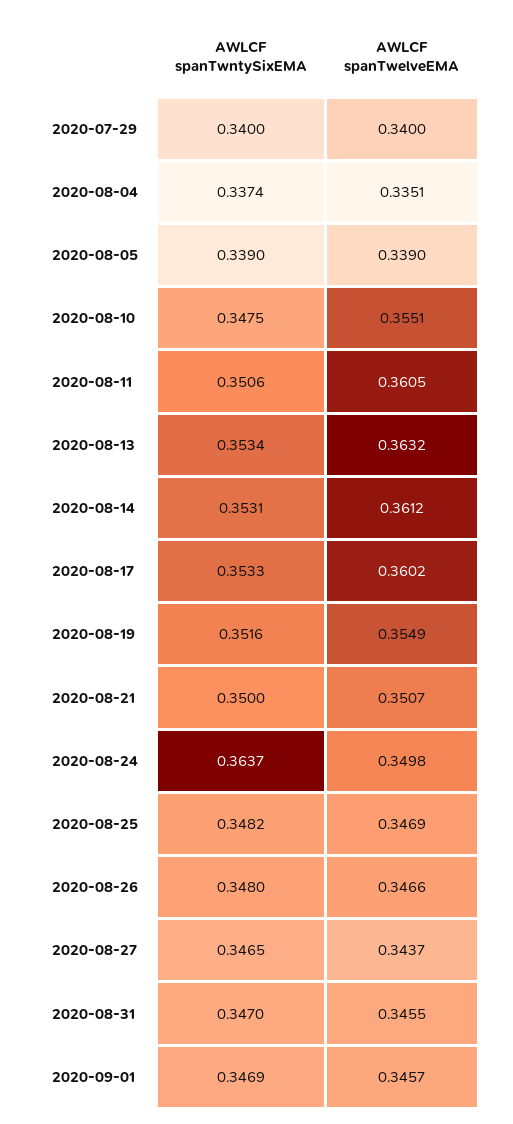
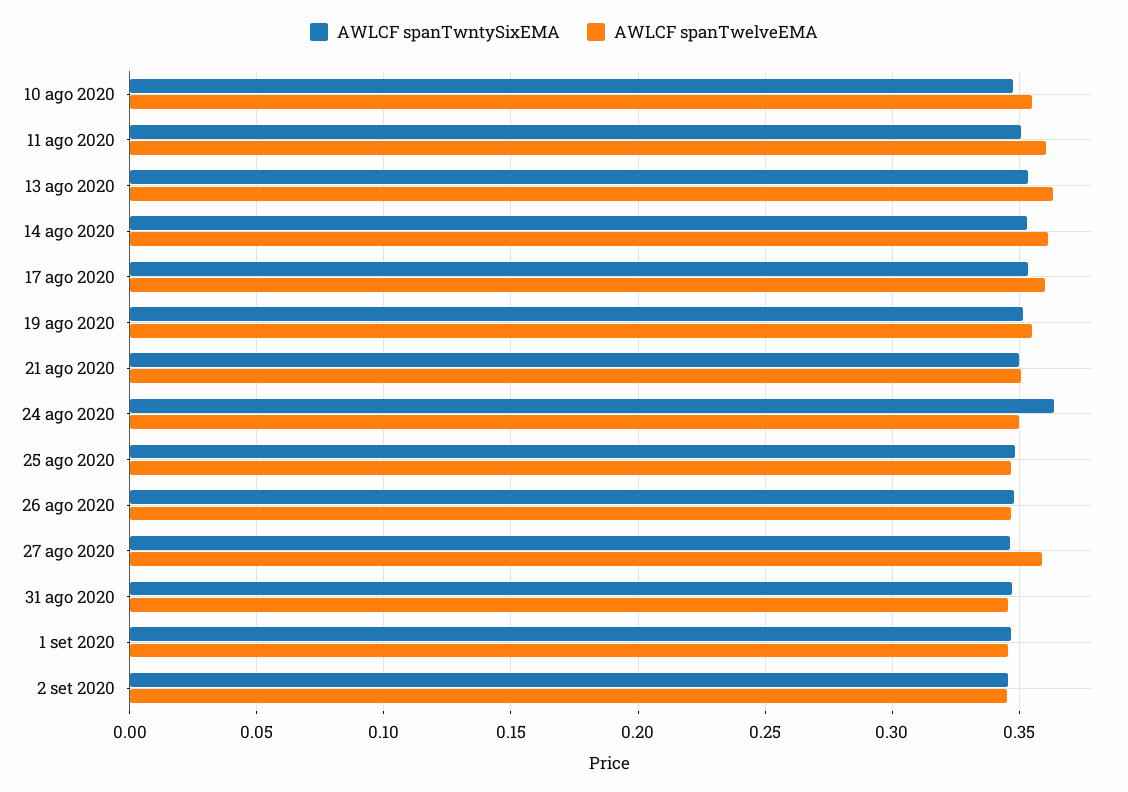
AWLCF spanTwntySixEMA, 2020-07-29: 0.34 -> none
AWLCF spanTwelveEMA, 2020-07-29: 0.34 -> none
AWLCF spanTwntySixEMA, 2020-08-04: 0.3374 -> none
AWLCF spanTwelveEMA, 2020-08-04: 0.3351 -> none
AWLCF spanTwntySixEMA, 2020-08-05: 0.339 -> none
AWLCF spanTwelveEMA, 2020-08-05: 0.339 -> none
AWLCF spanTwelveEMA, 2020-08-27: 0.3437 -> 0.36
AWLCF spanTwntySixEMA, 2 set 2020: none -> 0.345
AWLCF spanTwelveEMA, 2 set 2020: none -> 0.345

